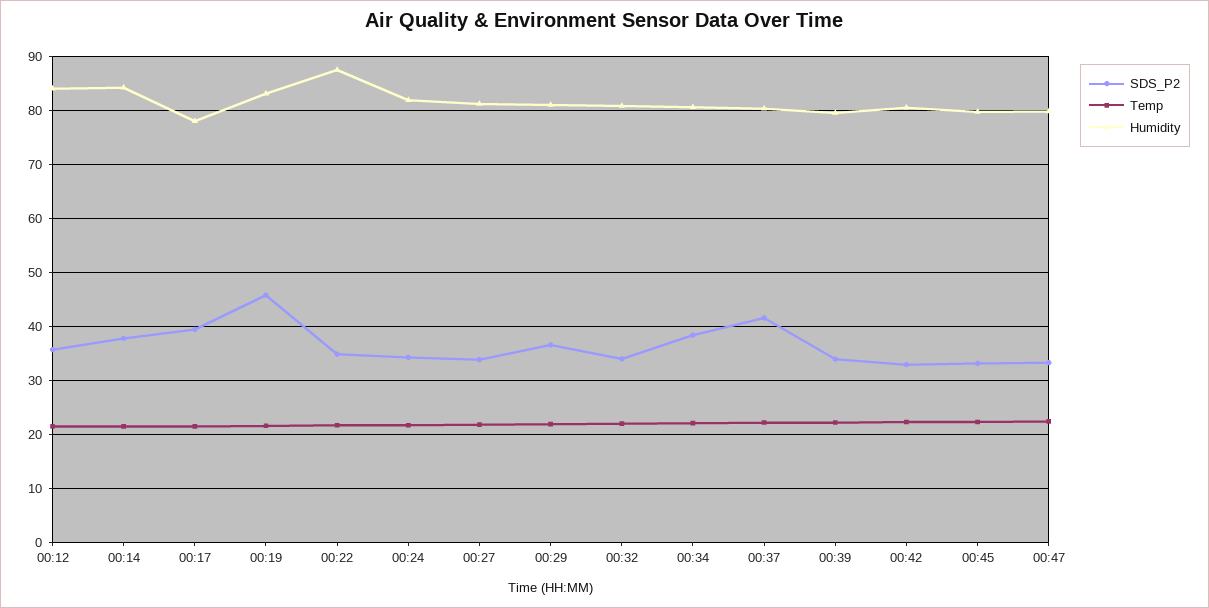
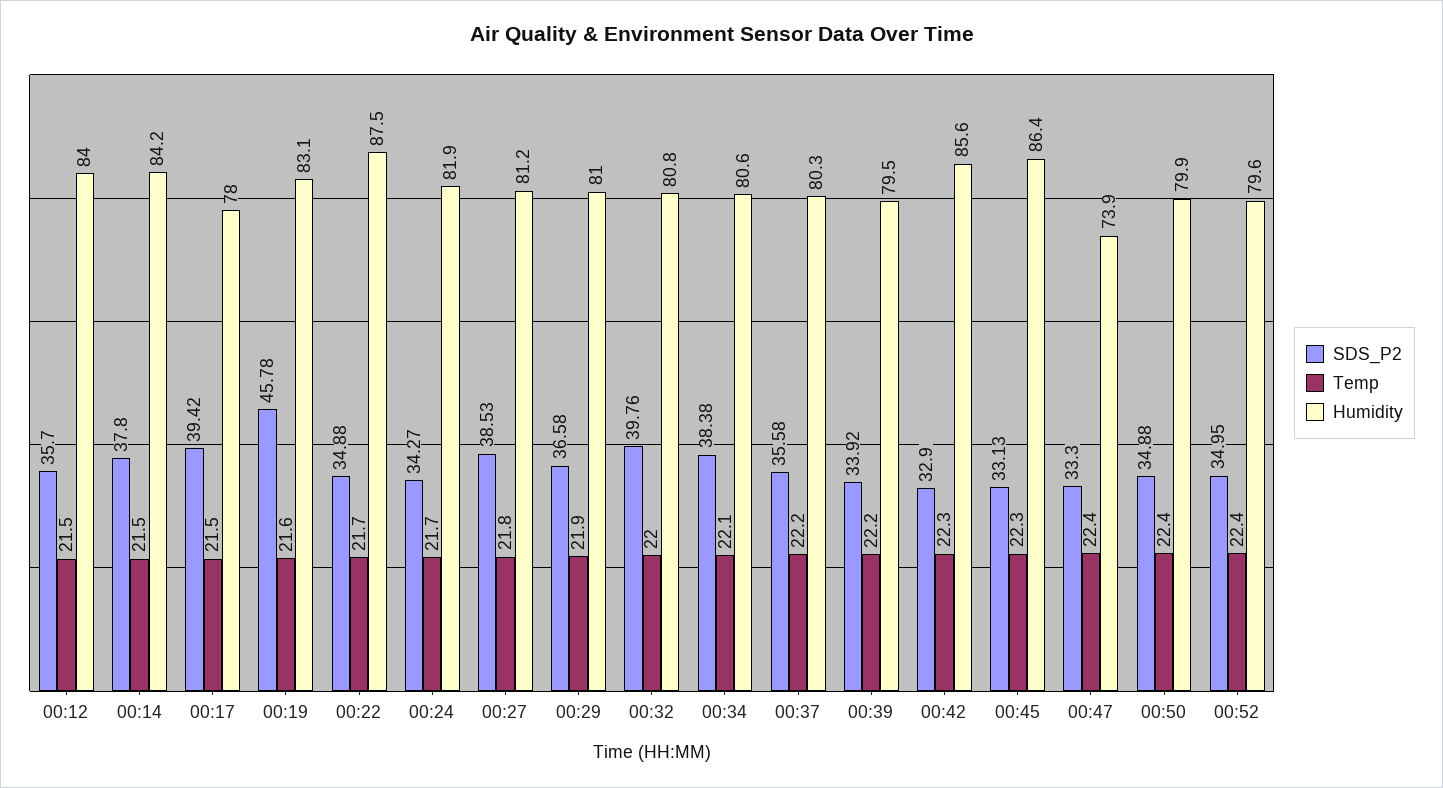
SDS_P2, 00:27: 34 -> 38.53
SDS_P2, 00:32: 34 -> 39.76
SDS_P2, 00:37: 42 -> 35.58
Humidity, 00:42: 80 -> 85.6
Humidity, 00:45: 80 -> 86.4
Humidity, 00:47: 80 -> 73.9
SDS_P2, 00:50: none -> 34.88
Temp, 00:50: none -> 22.4
Humidity, 00:50: none -> 79.9
SDS_P2, 00:52: none -> 34.95
Temp, 00:52: none -> 22.4
Humidity, 00:52: none -> 79.6

